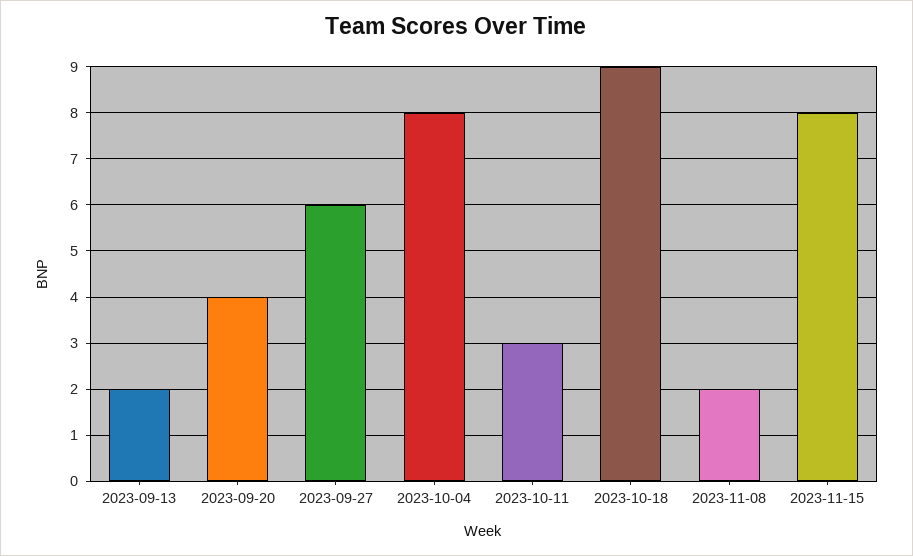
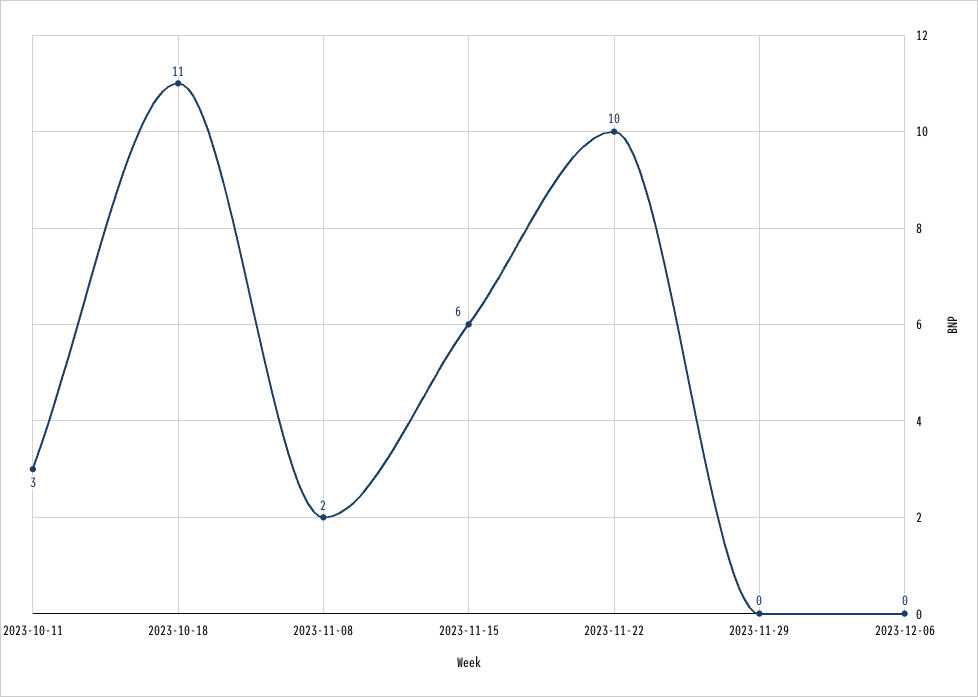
2023-09-13: 2 -> none
2023-09-20: 4 -> none
2023-09-27: 6 -> none
2023-10-04: 8 -> none
2023-10-18: 9 -> 11
2023-11-15: 8 -> 6
2023-11-22: none -> 10
2023-11-29: none -> 0
2023-12-06: none -> 0

